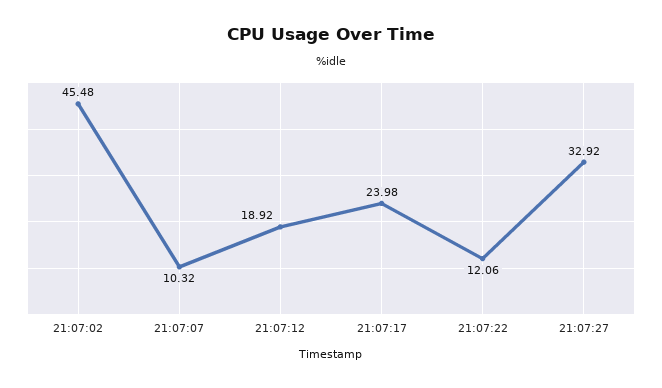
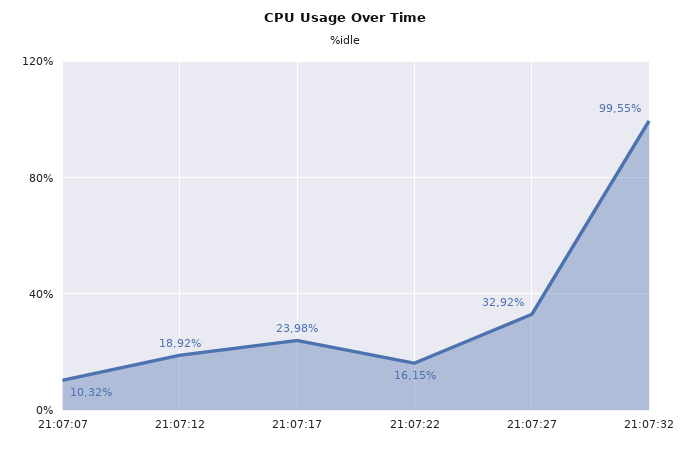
21:07:02: 45.48 -> none
21:07:22: 12.06 -> 16.15
21:07:32: none -> 99.55

